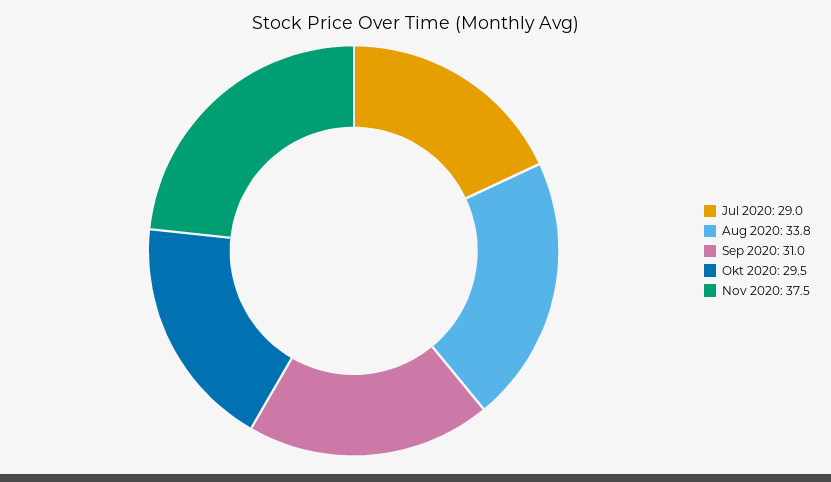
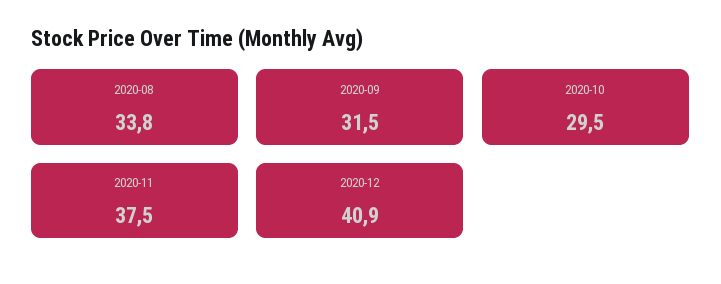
Jul 2020: 29 -> none
Sep 2020: 31 -> 31.5
2020-12: none -> 40.9

